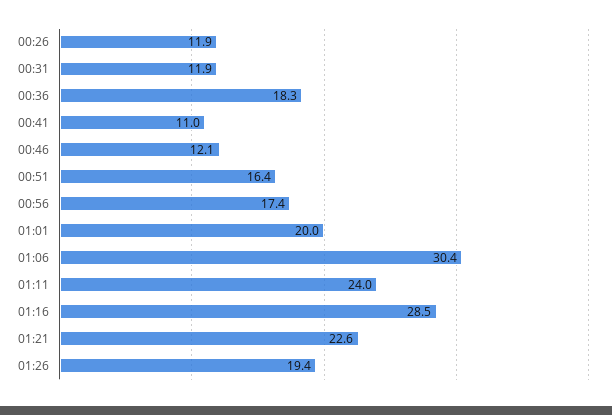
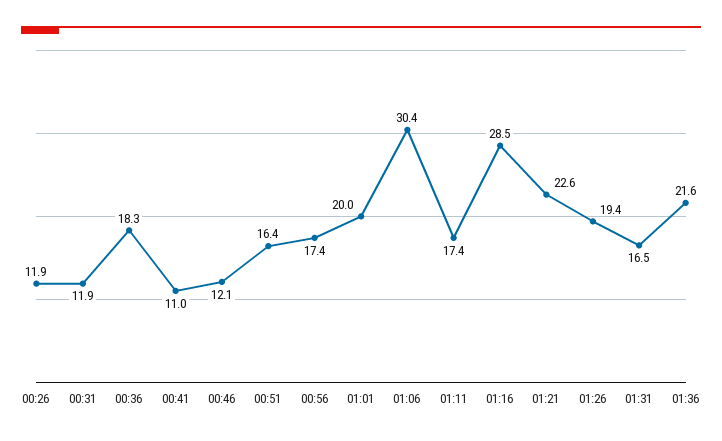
01:11: 24 -> 17.4
01:31: none -> 16.5
01:36: none -> 21.6

